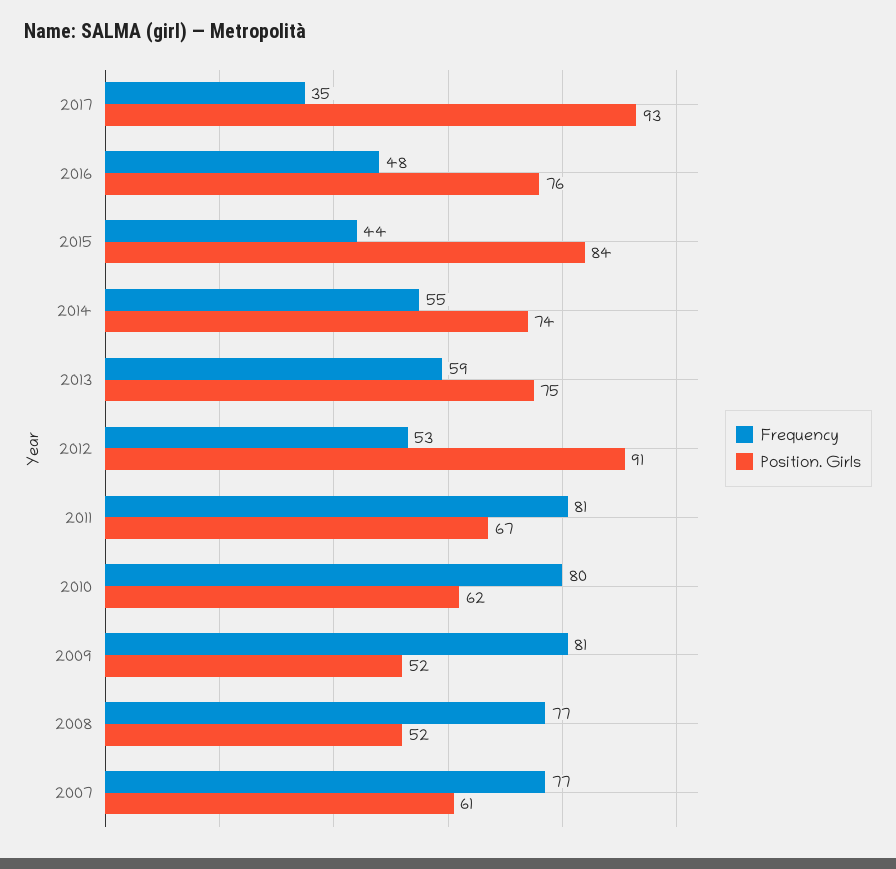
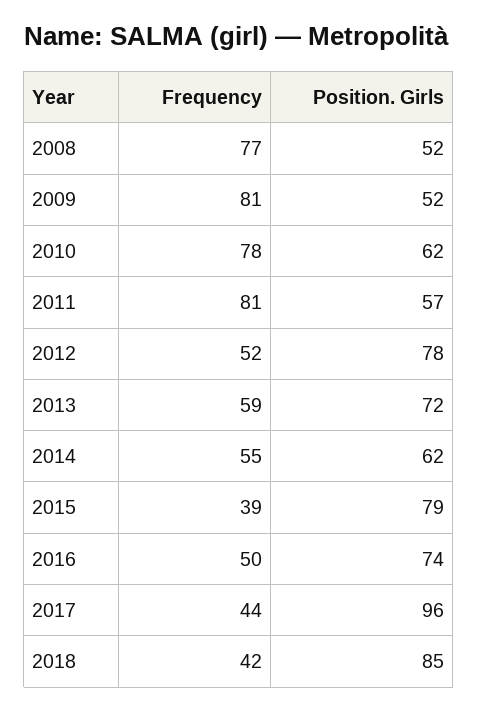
Frequency, 2017: 35 -> 44
Position. Girls, 2017: 93 -> 96
Frequency, 2016: 48 -> 50
Position. Girls, 2016: 76 -> 74
Frequency, 2015: 44 -> 39
Position. Girls, 2015: 84 -> 79
Position. Girls, 2014: 74 -> 62
Position. Girls, 2013: 75 -> 72
Frequency, 2012: 53 -> 52
Position. Girls, 2012: 91 -> 78
Position. Girls, 2011: 67 -> 57
Frequency, 2010: 80 -> 78
Frequency, 2007: 77 -> none
Position. Girls, 2007: 61 -> none
Frequency, 2018: none -> 42
Position. Girls, 2018: none -> 85

